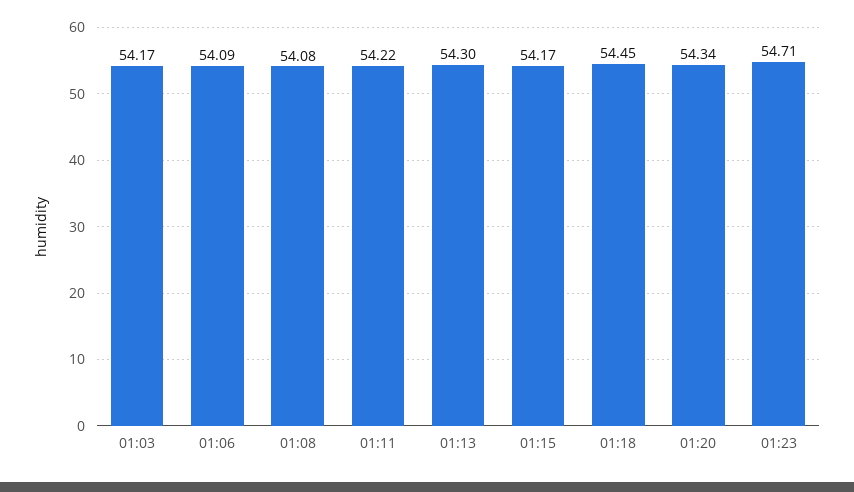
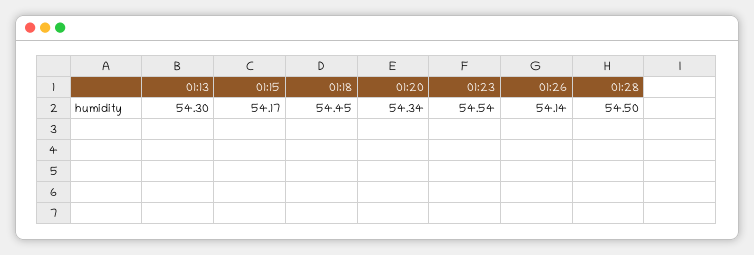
01:03: 54.17 -> none
01:06: 54.09 -> none
01:08: 54.08 -> none
01:11: 54.22 -> none
01:23: 54.71 -> 54.54
01:26: none -> 54.14
01:28: none -> 54.5

